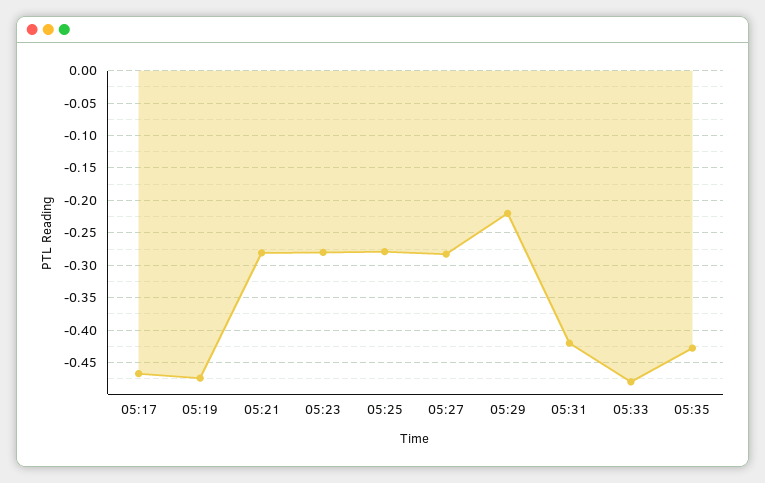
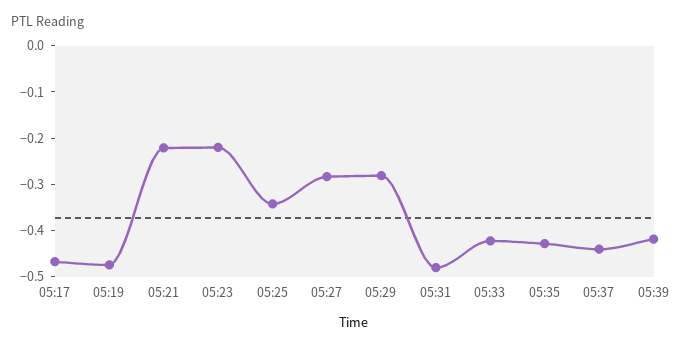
05:21: -0.28 -> -0.22
05:23: -0.28 -> -0.22
05:25: -0.28 -> -0.34
05:29: -0.22 -> -0.28
05:31: -0.42 -> -0.48
05:33: -0.48 -> -0.42
05:37: none -> -0.44
05:39: none -> -0.42

